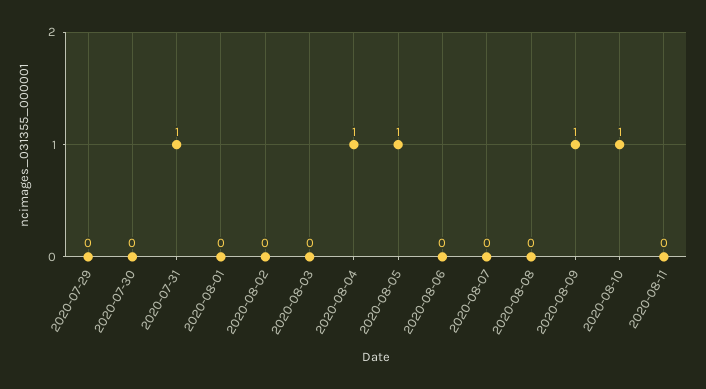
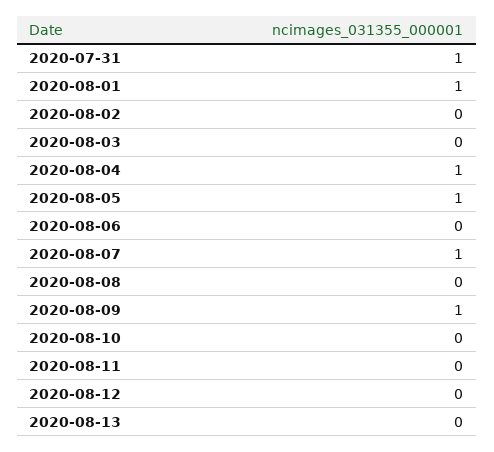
2020-07-29: 0 -> none
2020-07-30: 0 -> none
2020-08-01: 0 -> 1
2020-08-07: 0 -> 1
2020-08-10: 1 -> 0
2020-08-12: none -> 0
2020-08-13: none -> 0

